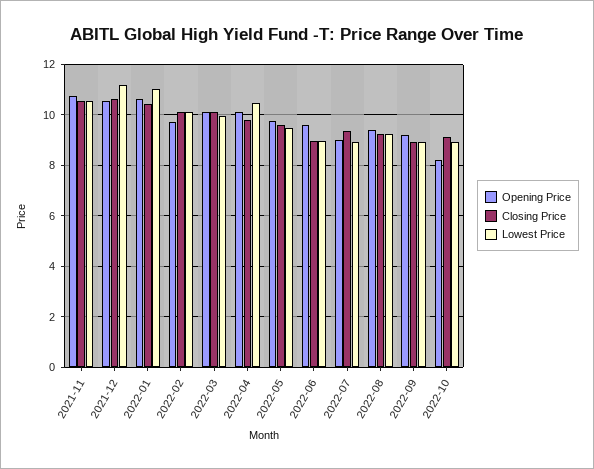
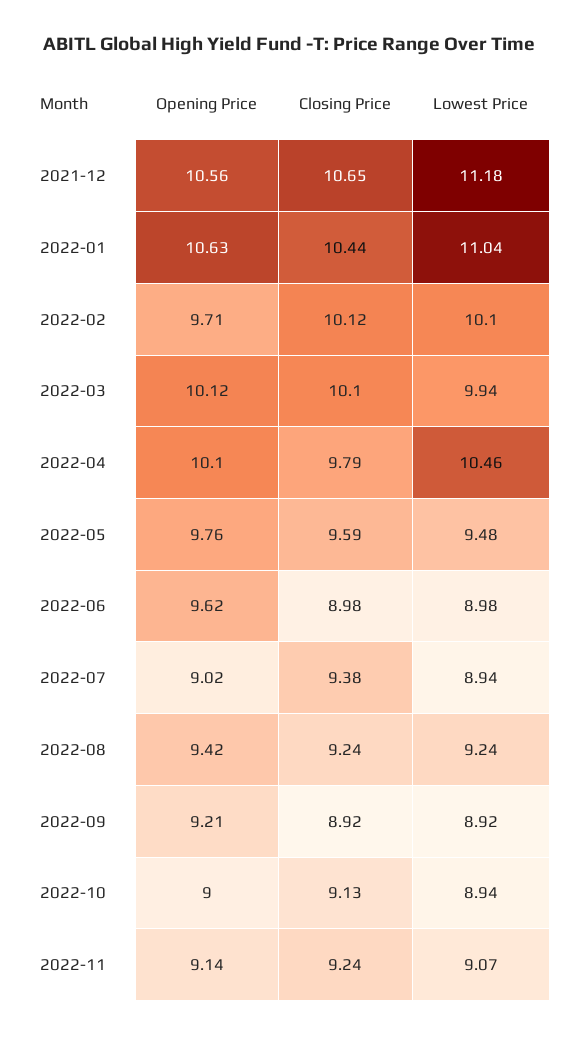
Opening Price, 2021-11: 10.75 -> none
Closing Price, 2021-11: 10.5 -> none
Lowest Price, 2021-11: 10.5 -> none
Opening Price, 2022-10: 8.25 -> 9
Opening Price, 2022-11: none -> 9.14
Closing Price, 2022-11: none -> 9.24
Lowest Price, 2022-11: none -> 9.07

